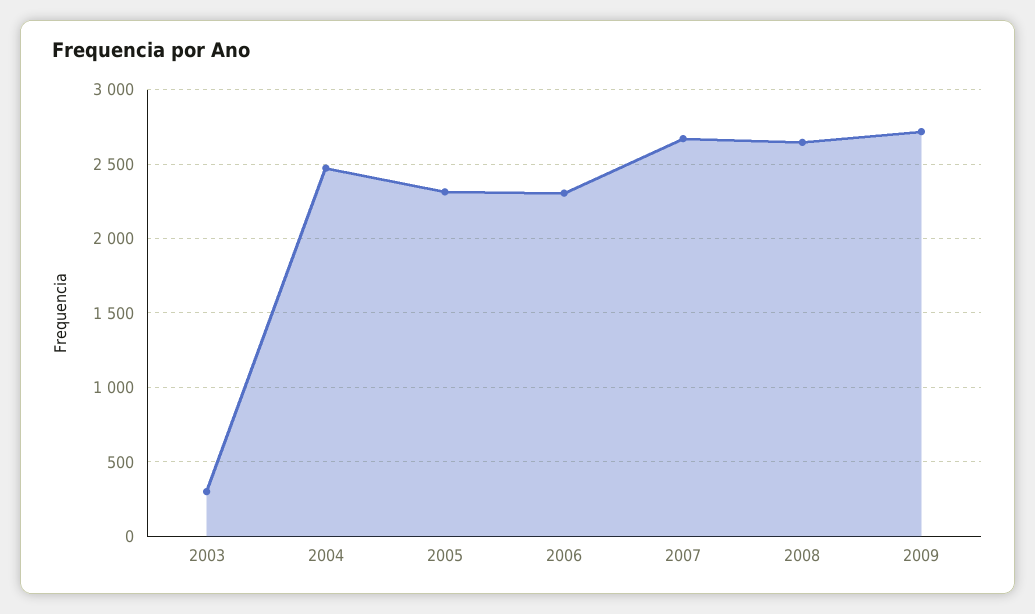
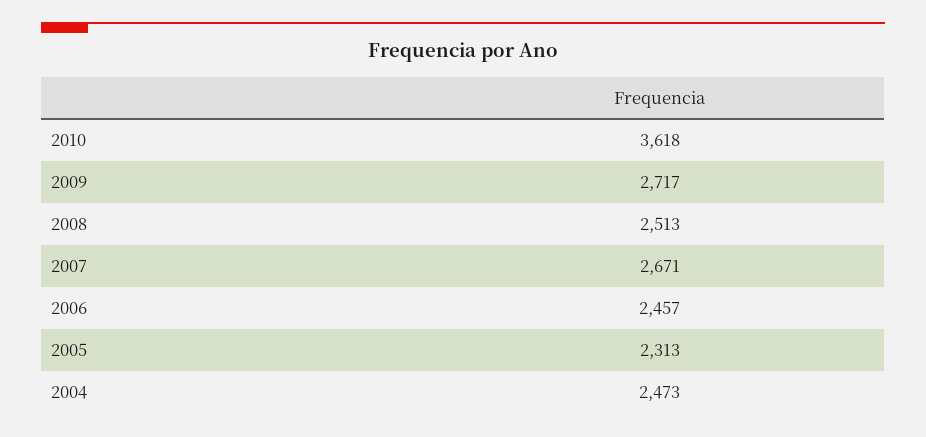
2003: 300 -> none
2006: 2300 -> 2457
2008: 2650 -> 2513
2010: none -> 3618

